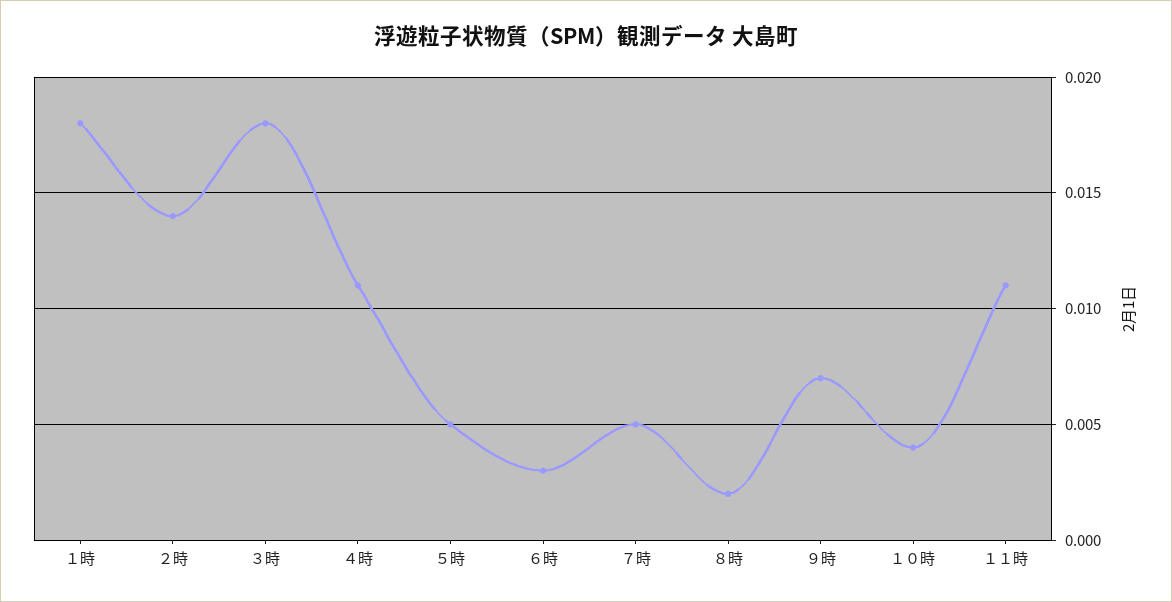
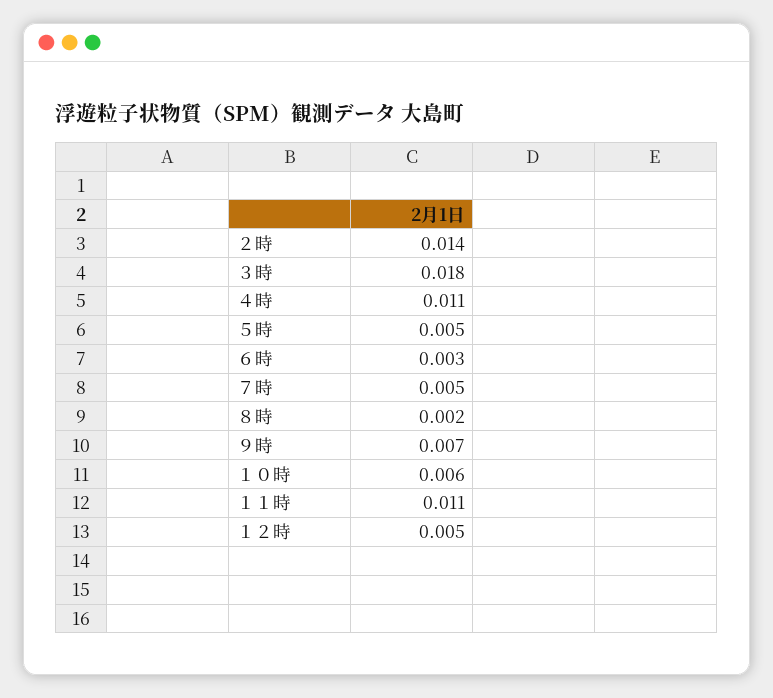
１時: 0.018 -> none
１０時: 0.004 -> 0.006
１２時: none -> 0.005

